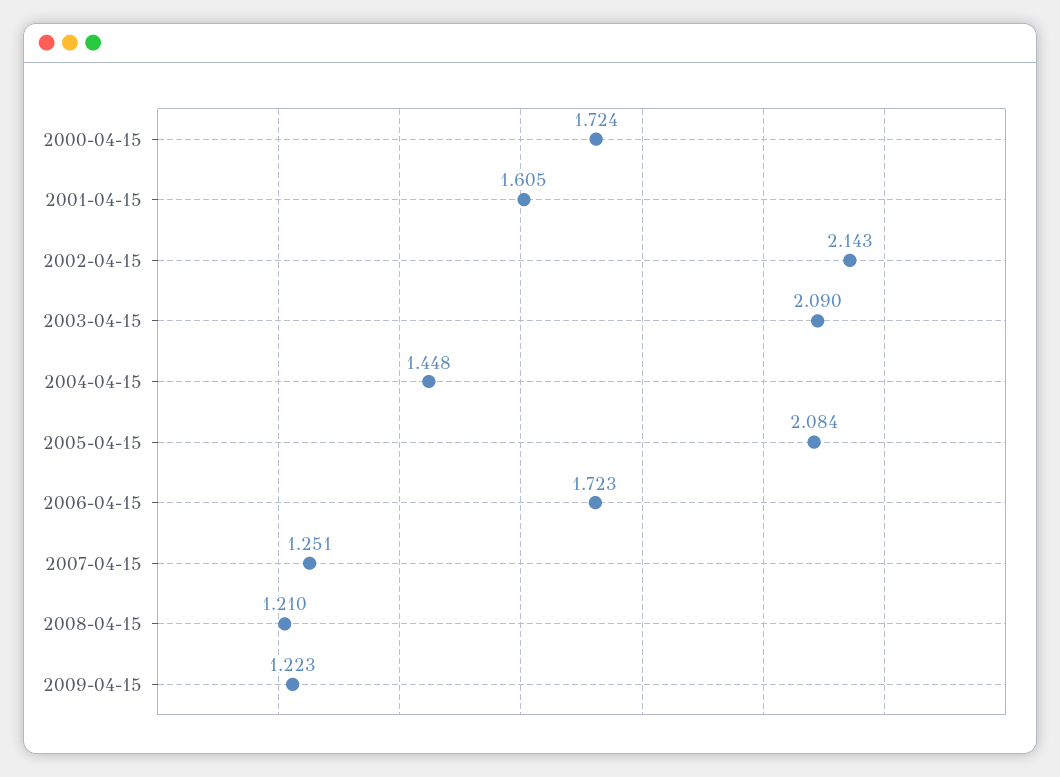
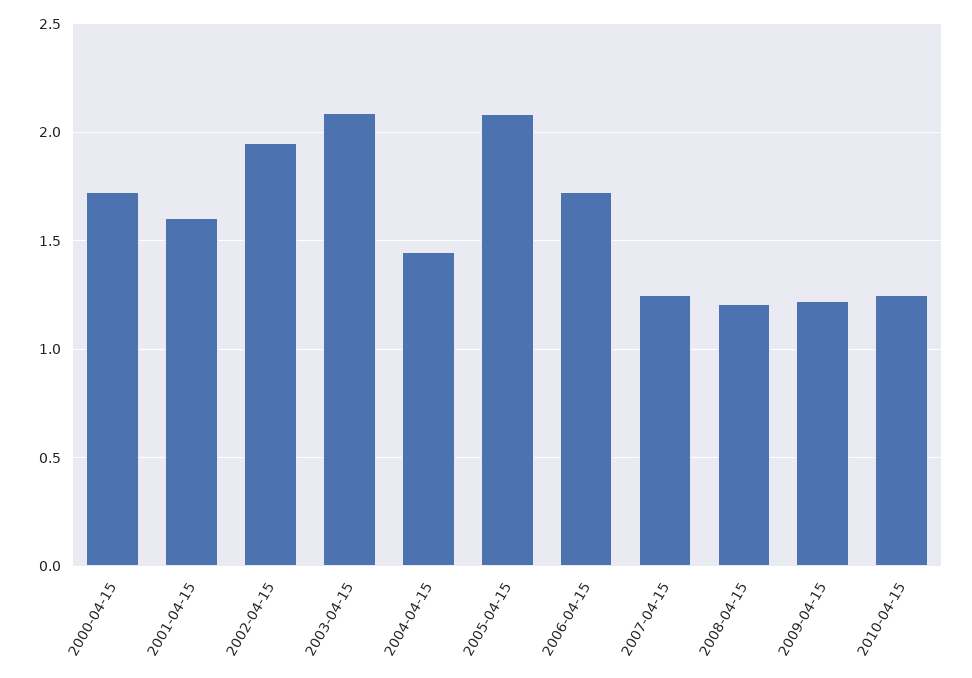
2002-04-15: 2.143 -> 1.95
2010-04-15: none -> 1.25

